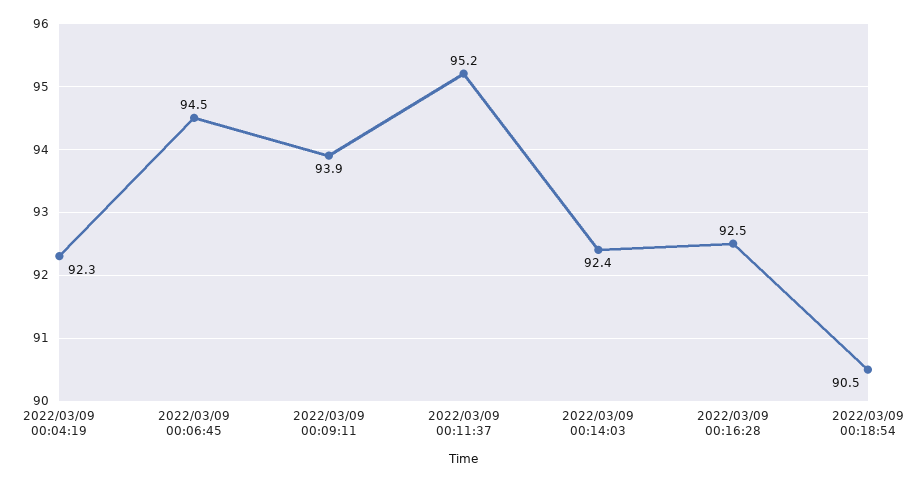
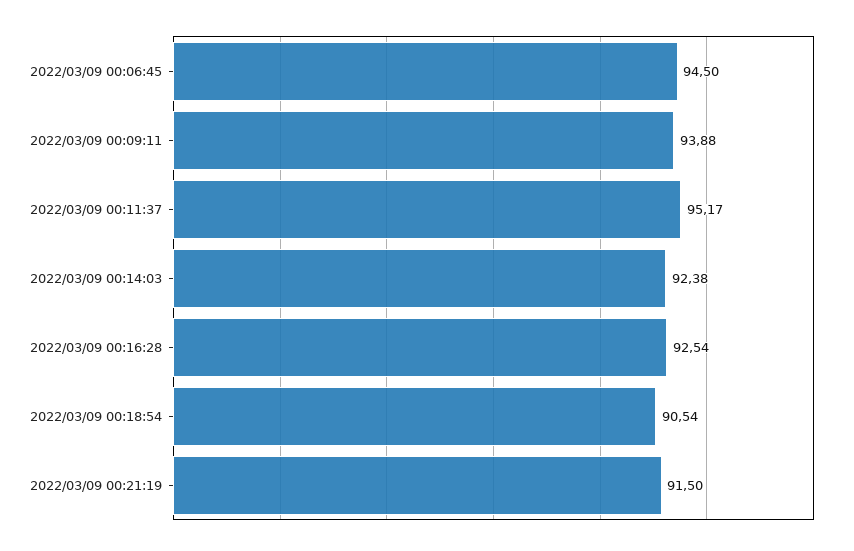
2022/03/09 00:04:19: 92.3 -> none
2022/03/09 00:21:19: none -> 91.5

